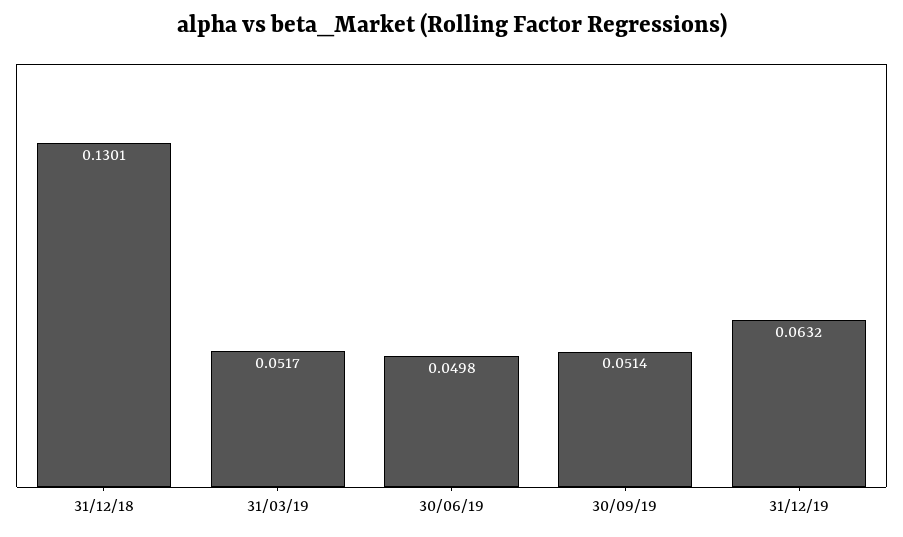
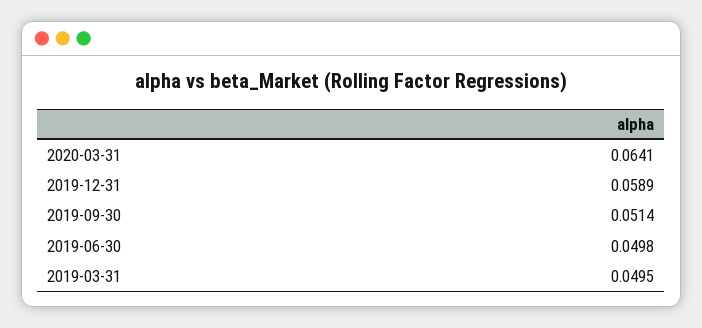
31/12/18: 0.1301 -> none
31/03/19: 0.0517 -> 0.0495
31/12/19: 0.0632 -> 0.0589
2020-03-31: none -> 0.0641

